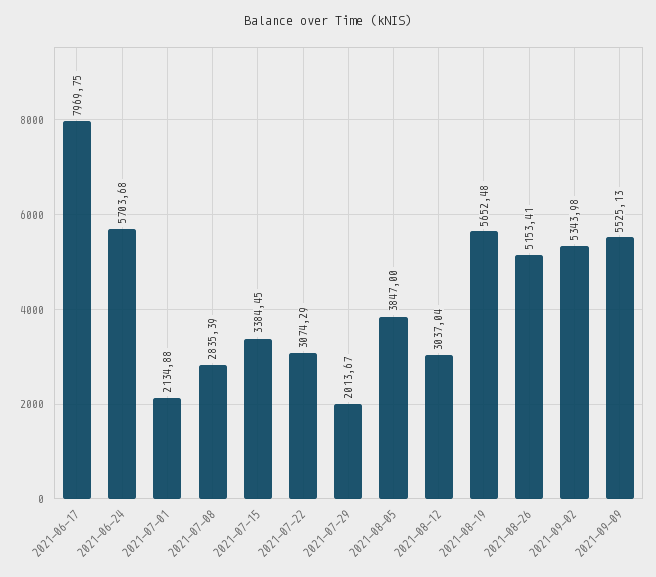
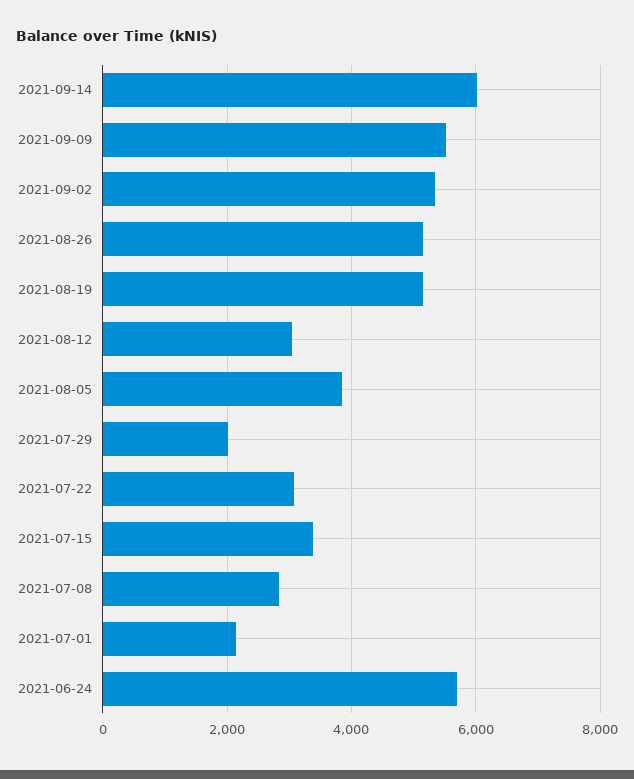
2021-06-17: 7969.75 -> none
2021-08-19: 5652.48 -> 5200
2021-09-14: none -> 6000

